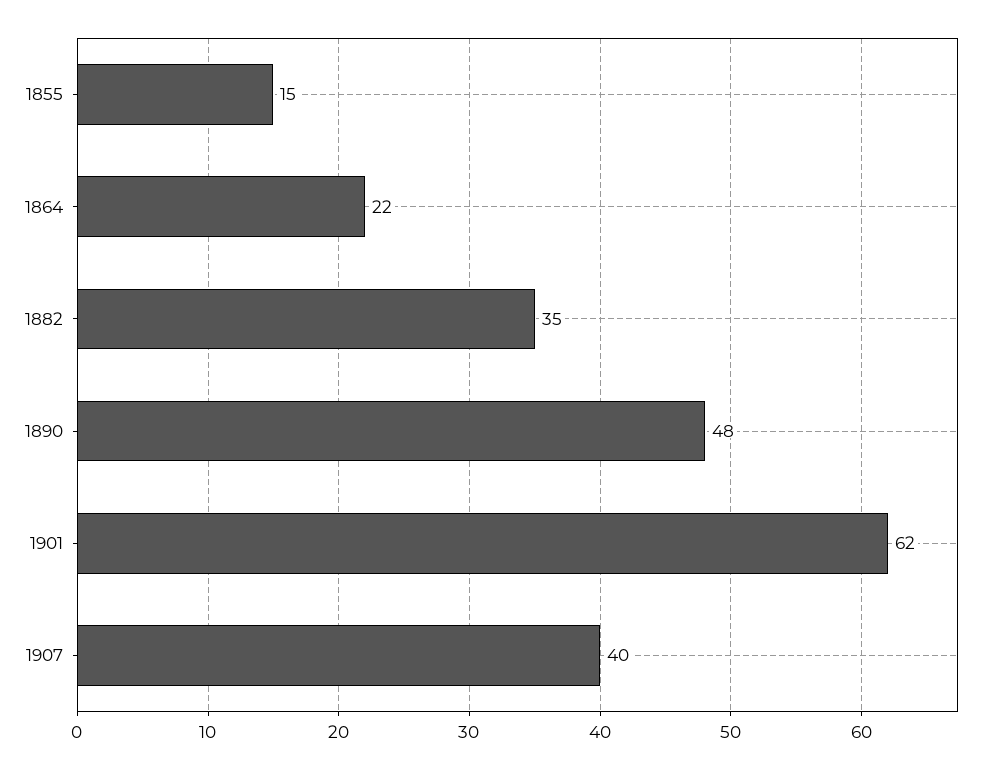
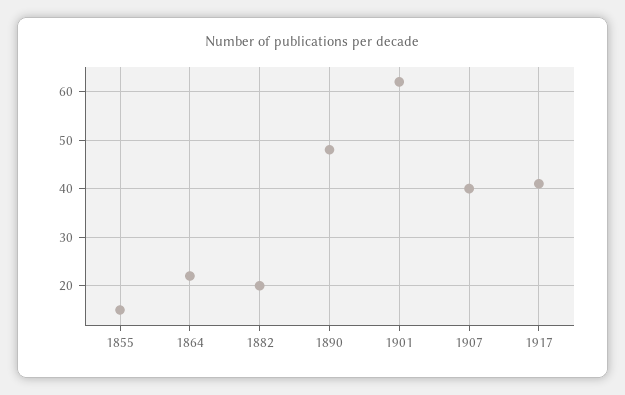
1882: 35 -> 20
1917: none -> 40

